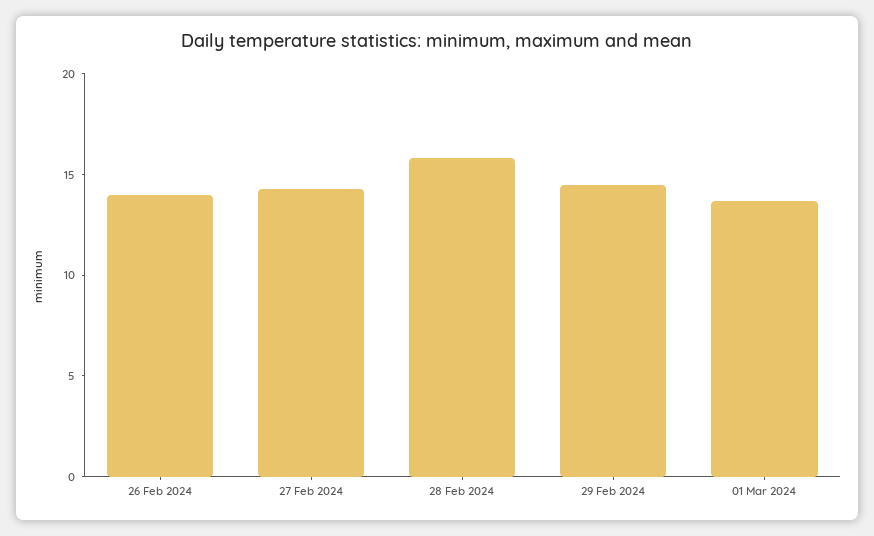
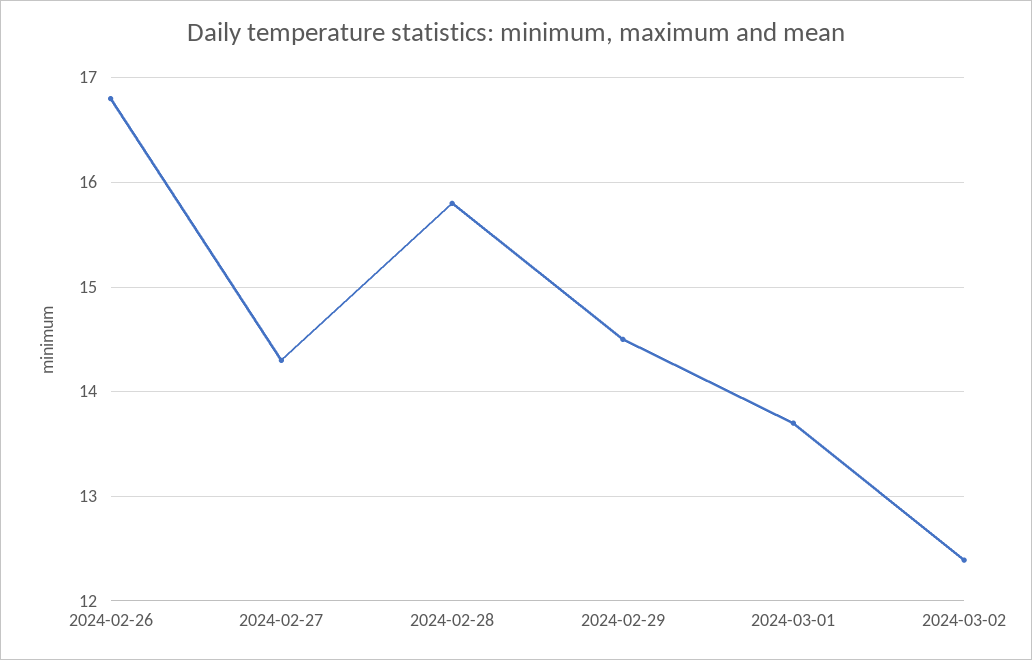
26 Feb 2024: 14 -> 16.8
2024-03-02: none -> 12.4

